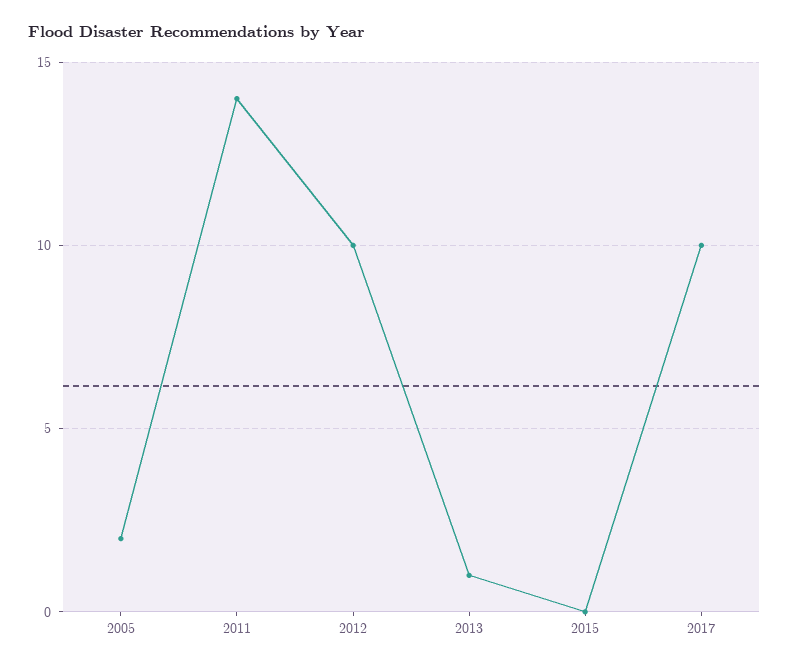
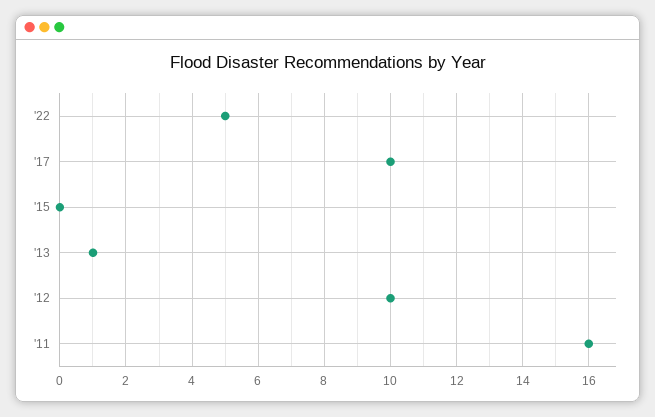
2005: 2 -> none
2011: 14 -> 16
'22: none -> 5

